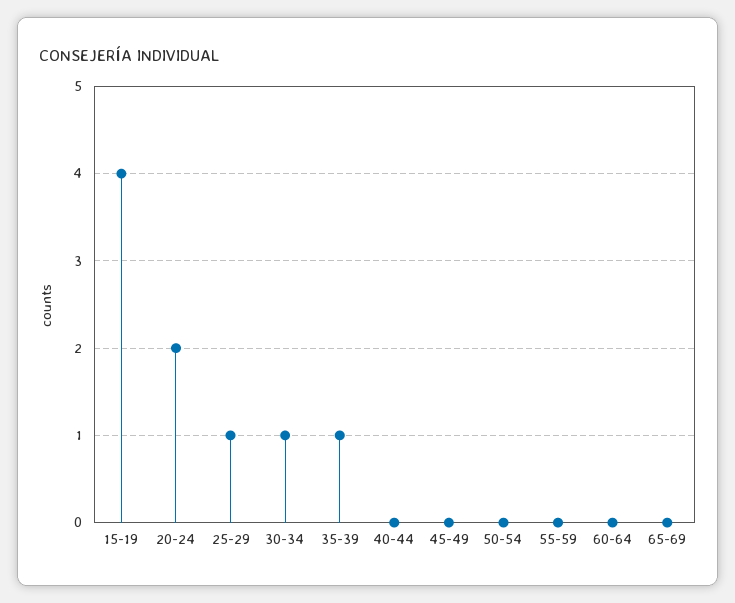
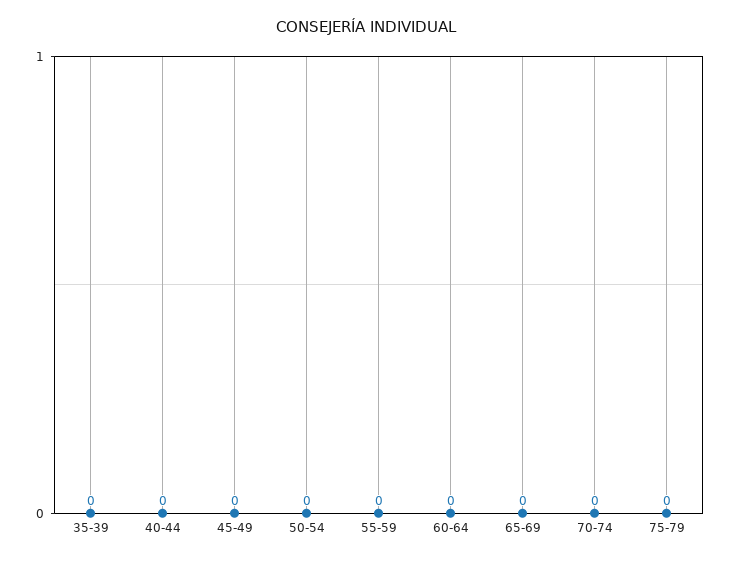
15-19: 4 -> none
20-24: 2 -> none
25-29: 1 -> none
30-34: 1 -> none
35-39: 1 -> 0
70-74: none -> 0
75-79: none -> 0

